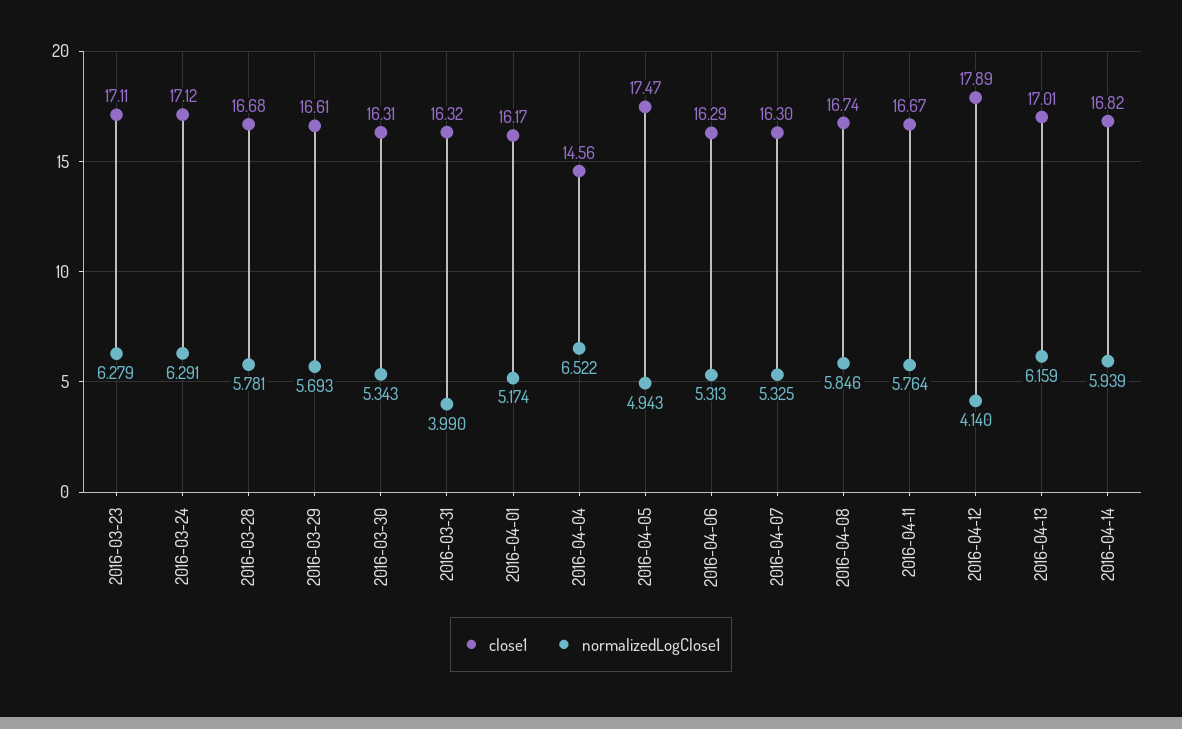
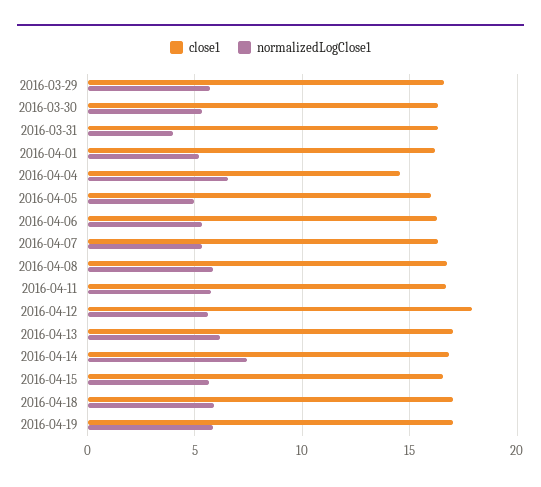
close1, 2016-03-23: 17.11 -> none
normalizedLogClose1, 2016-03-23: 6.279 -> none
close1, 2016-03-24: 17.12 -> none
normalizedLogClose1, 2016-03-24: 6.291 -> none
close1, 2016-03-28: 16.68 -> none
normalizedLogClose1, 2016-03-28: 5.781 -> none
close1, 2016-04-05: 17.47 -> 16
normalizedLogClose1, 2016-04-12: 4.14 -> 5.5
normalizedLogClose1, 2016-04-14: 5.939 -> 7.5
close1, 2016-04-15: none -> 16.5
normalizedLogClose1, 2016-04-15: none -> 5.5
close1, 2016-04-18: none -> 17
normalizedLogClose1, 2016-04-18: none -> 6
close1, 2016-04-19: none -> 17
normalizedLogClose1, 2016-04-19: none -> 6

